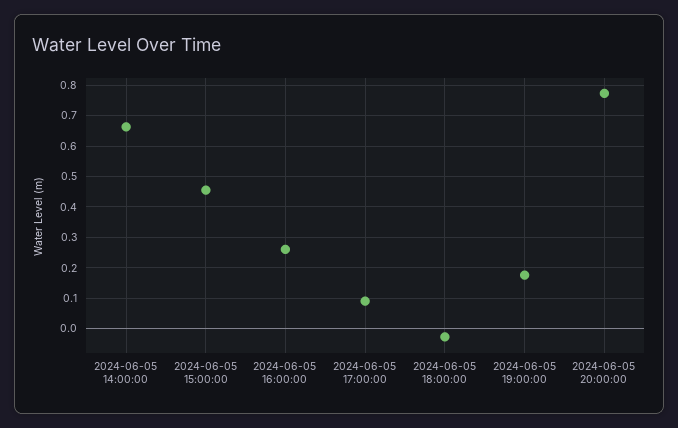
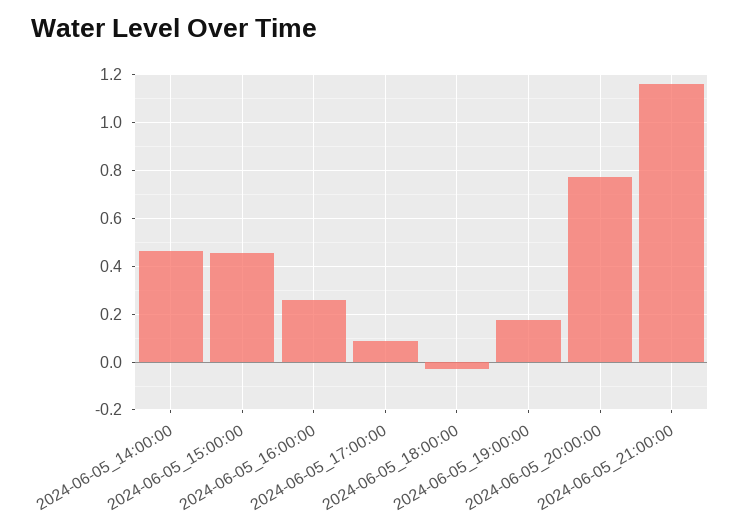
2024-06-05 14:00:00: 0.66 -> 0.45
2024-06-05_21:00:00: none -> 1.15

